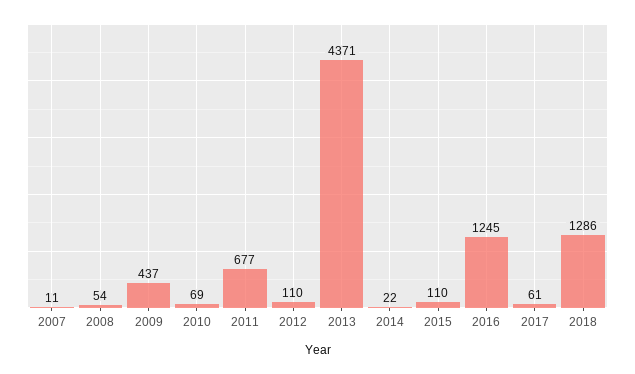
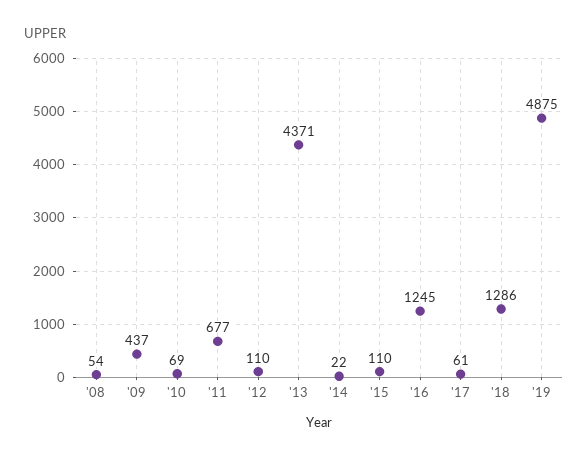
2007: 11 -> none
'19: none -> 4875

